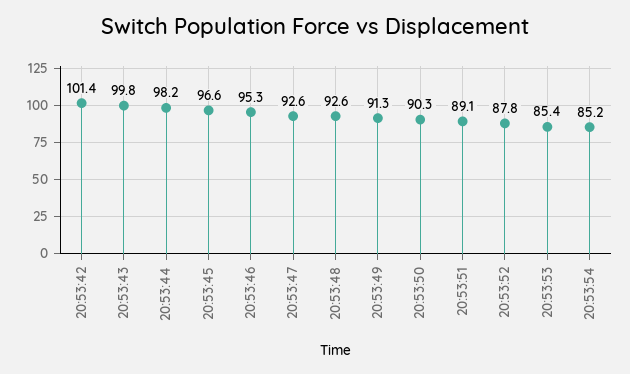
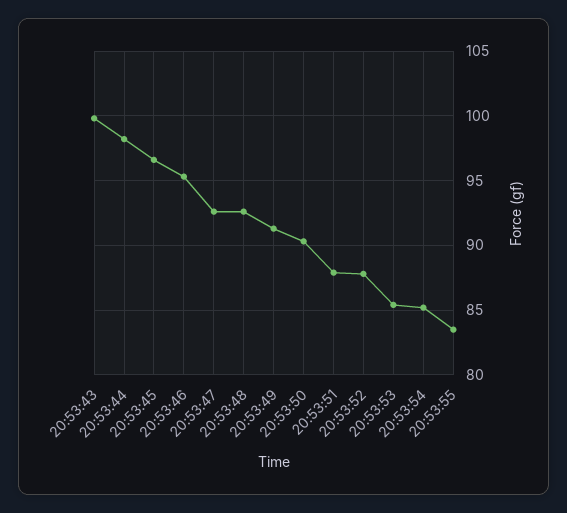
20:53:42: 101.4 -> none
20:53:51: 89.1 -> 88
20:53:55: none -> 83.5

